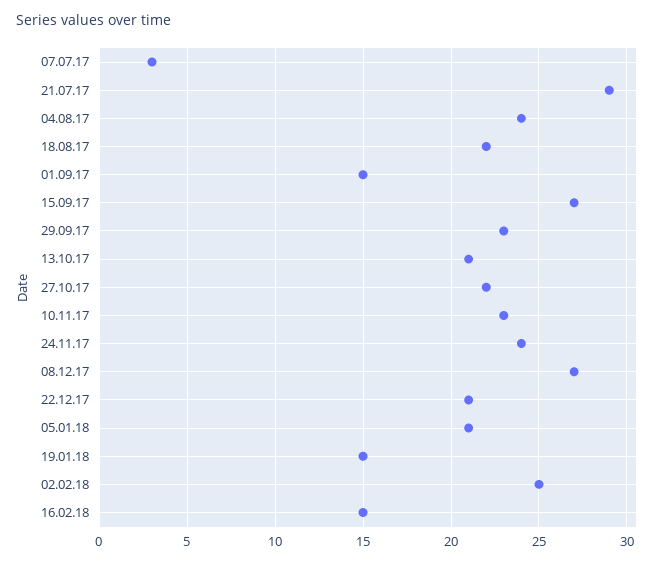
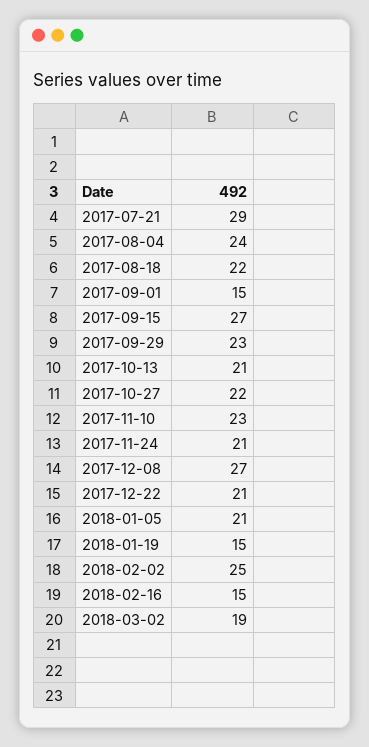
07.07.17: 3 -> none
24.11.17: 24 -> 21
2018-03-02: none -> 19

